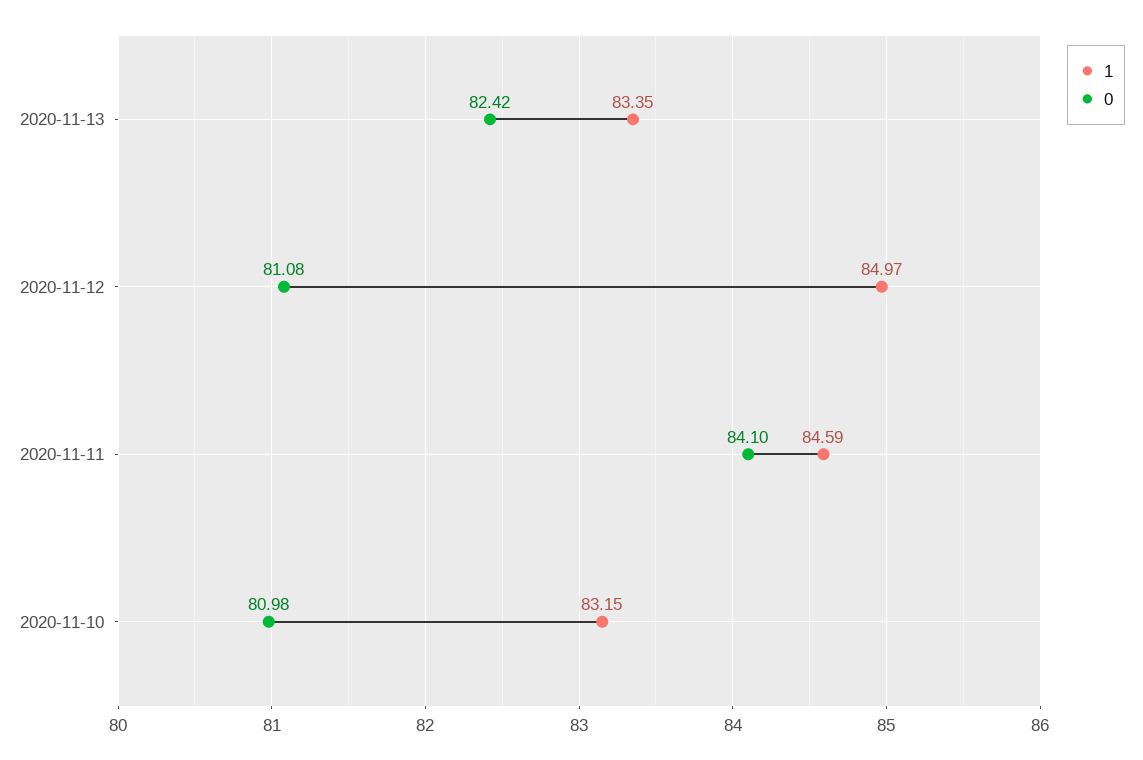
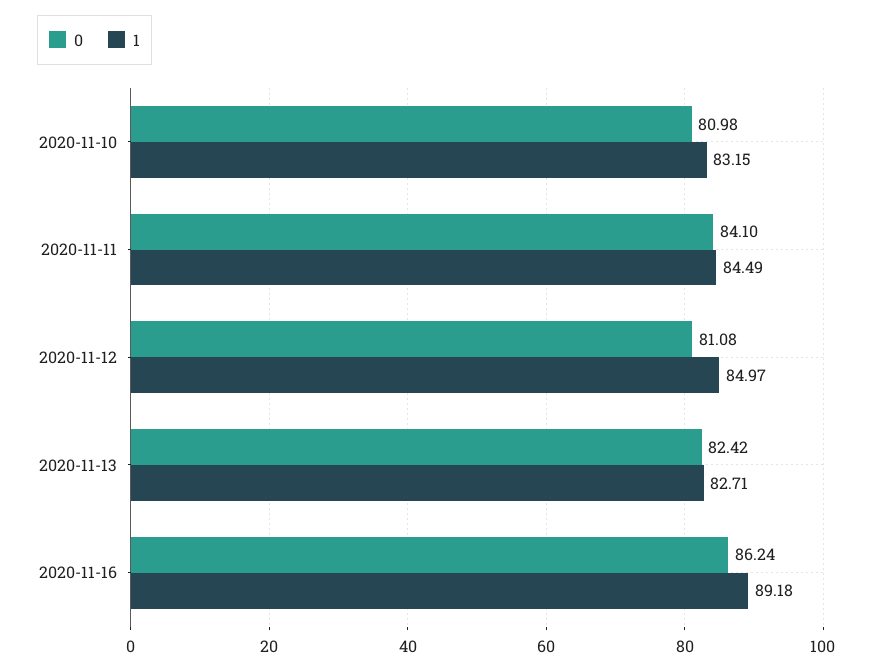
1, 2020-11-13: 83.35 -> 82.71
1, 2020-11-11: 84.59 -> 84.49
0, 2020-11-16: none -> 86.24
1, 2020-11-16: none -> 89.18

